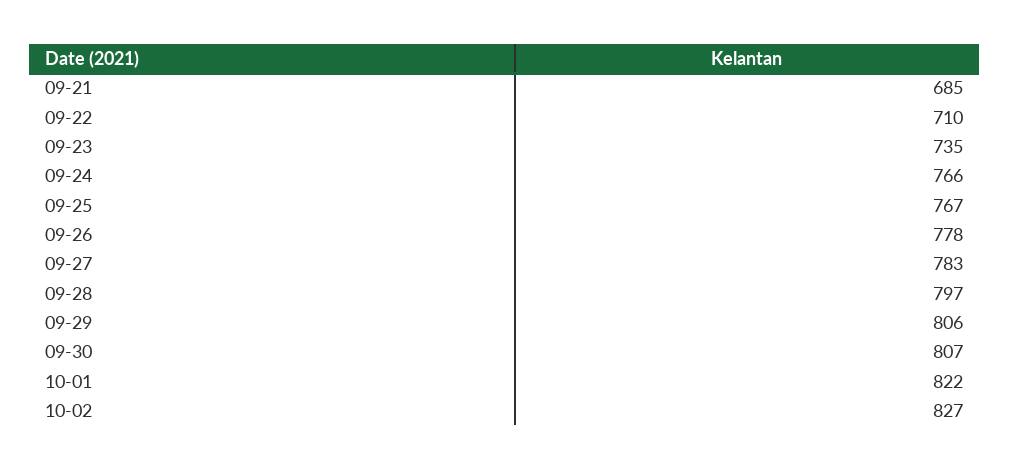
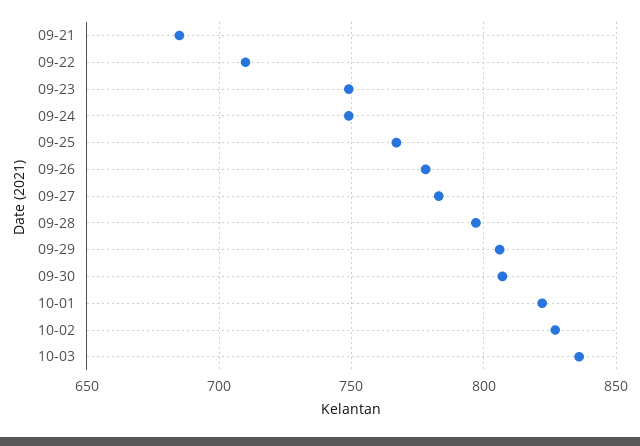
09-23: 735 -> 750
09-24: 766 -> 750
10-03: none -> 835

